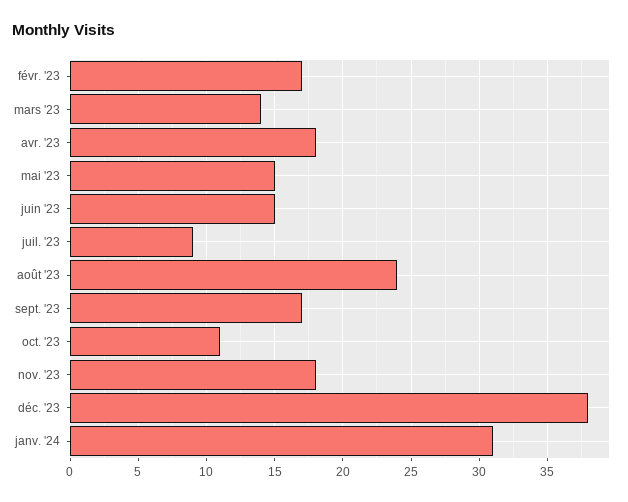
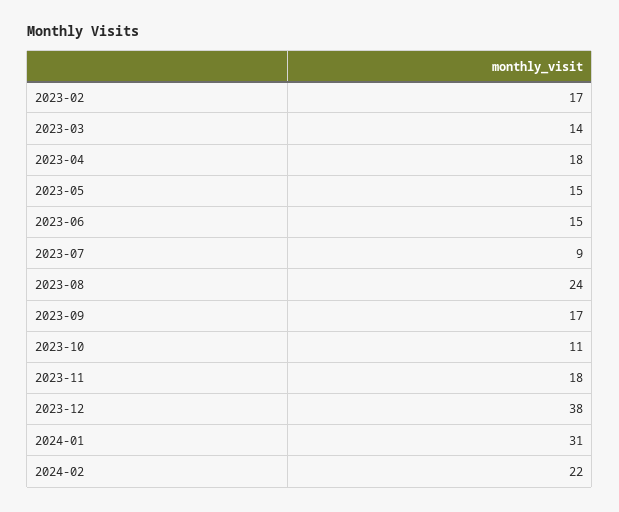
2024-02: none -> 22

